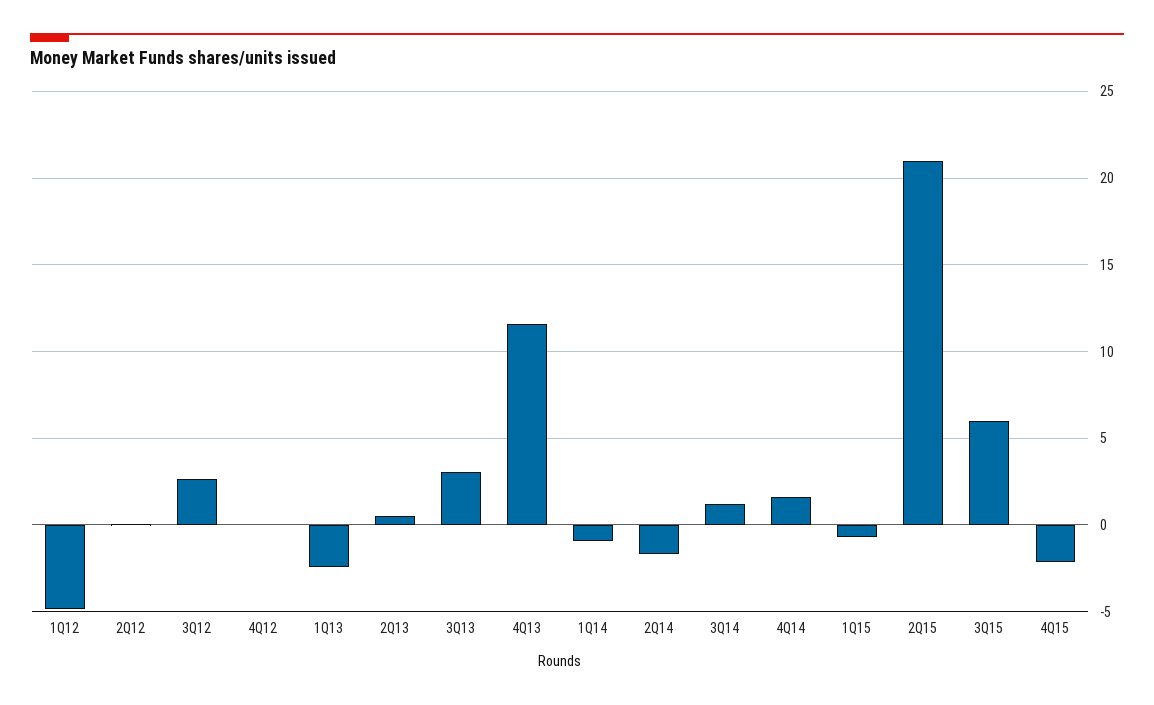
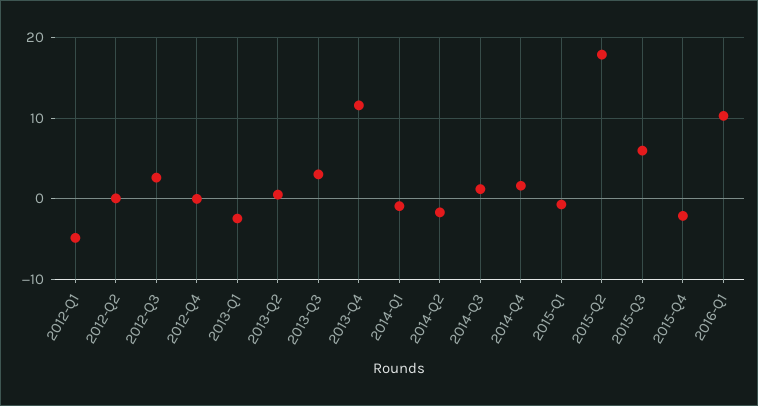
2Q15: 21 -> 18
2016-Q1: none -> 10

